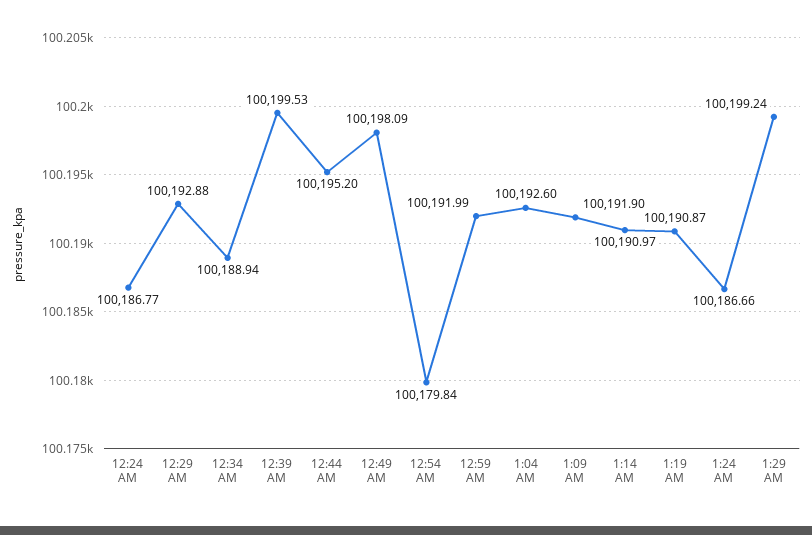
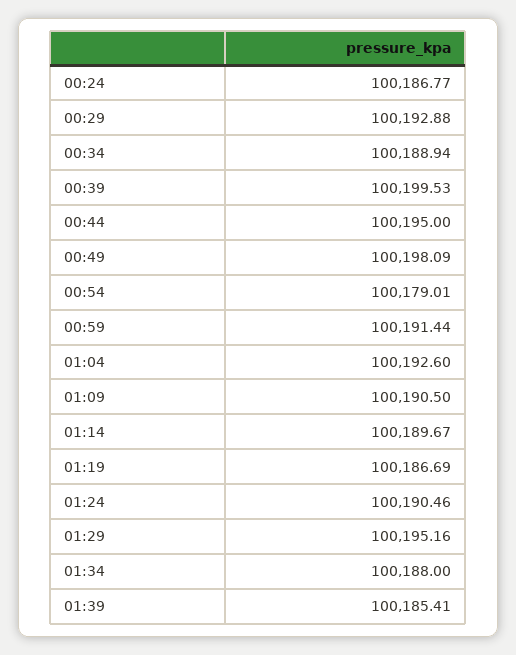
12:44 AM: 100195.2 -> 100195
12:54 AM: 100179.84 -> 100179.01
12:59 AM: 100191.99 -> 100191.44
1:09 AM: 100191.9 -> 100190.5
1:14 AM: 100190.97 -> 100189.67
1:19 AM: 100190.87 -> 100186.69
1:24 AM: 100186.66 -> 100190.46
1:29 AM: 100199.24 -> 100195.16
01:34: none -> 100188
01:39: none -> 100185.41

